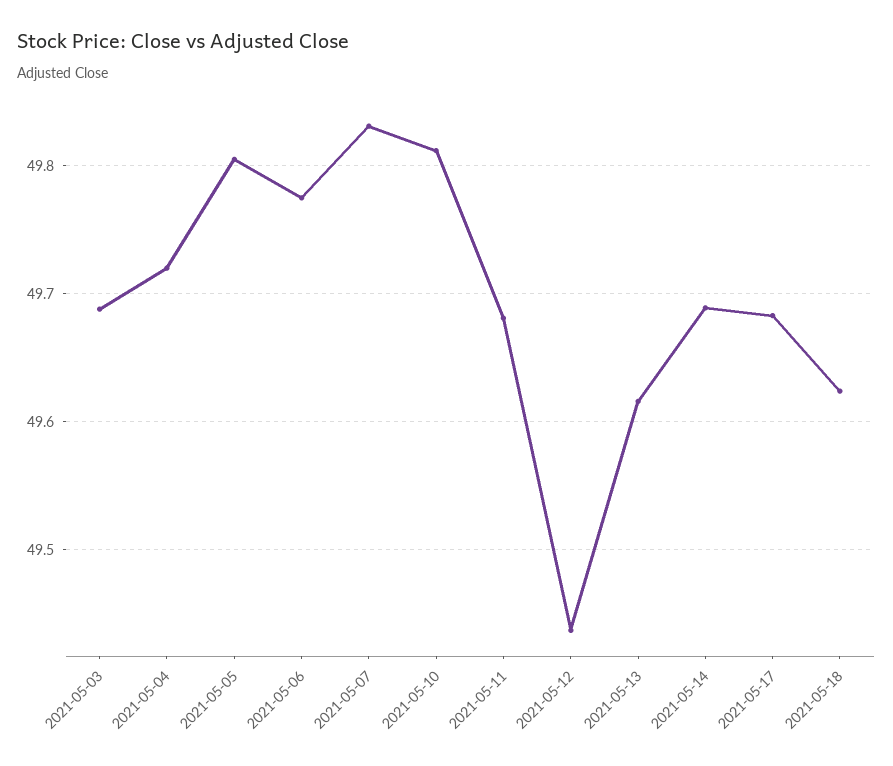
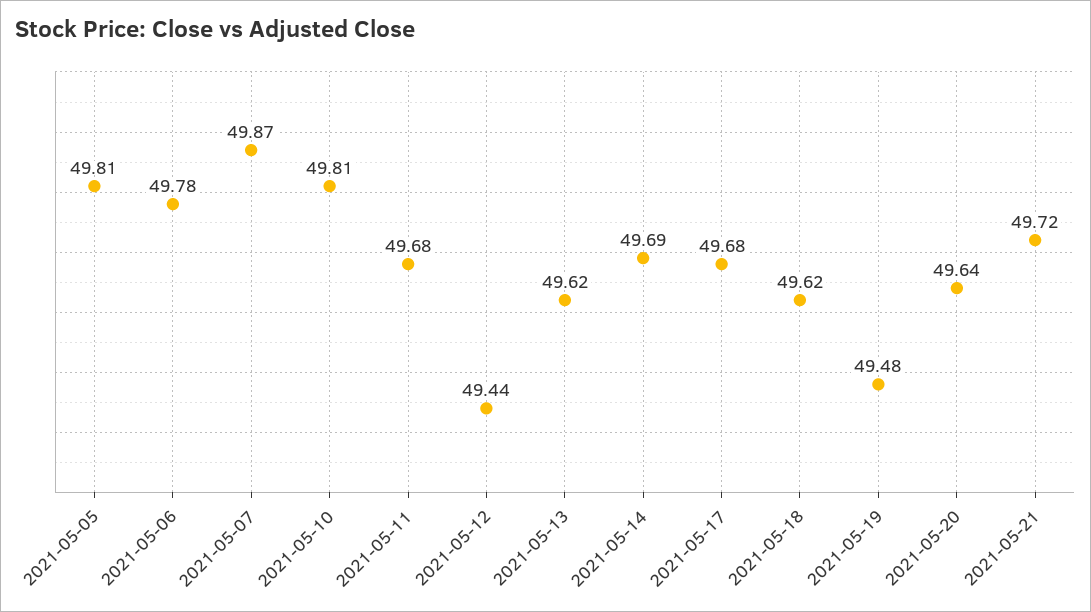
2021-05-03: 49.69 -> none
2021-05-04: 49.72 -> none
2021-05-07: 49.83 -> 49.87
2021-05-19: none -> 49.48
2021-05-20: none -> 49.64
2021-05-21: none -> 49.72

